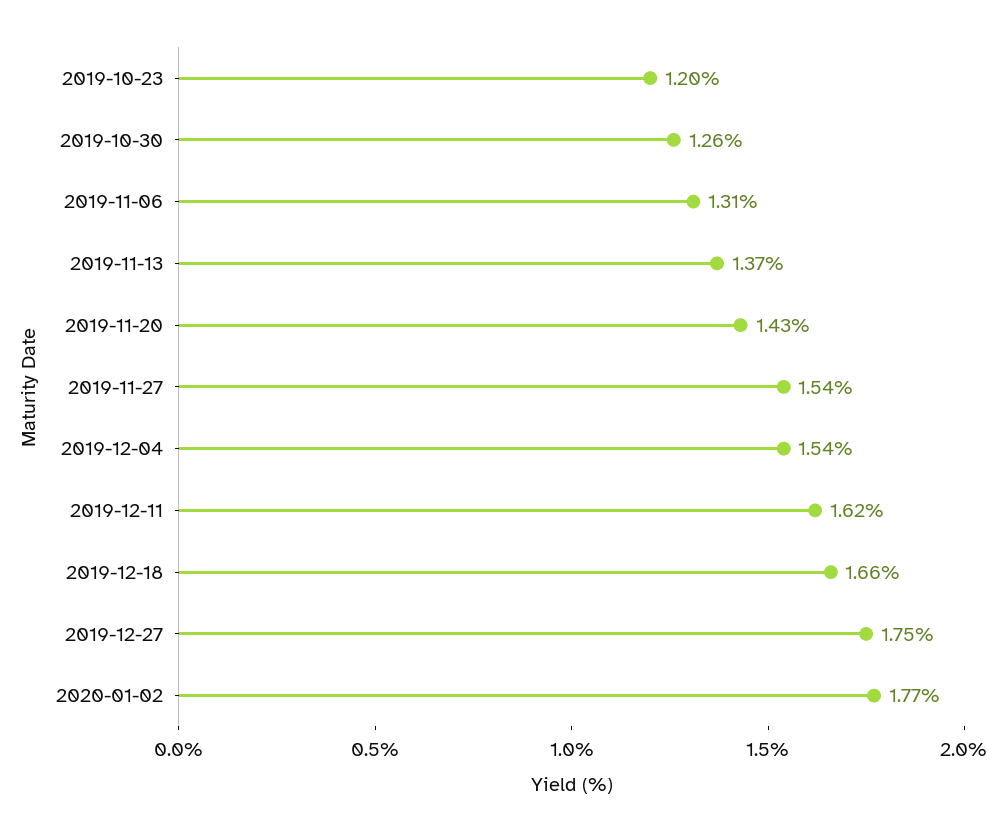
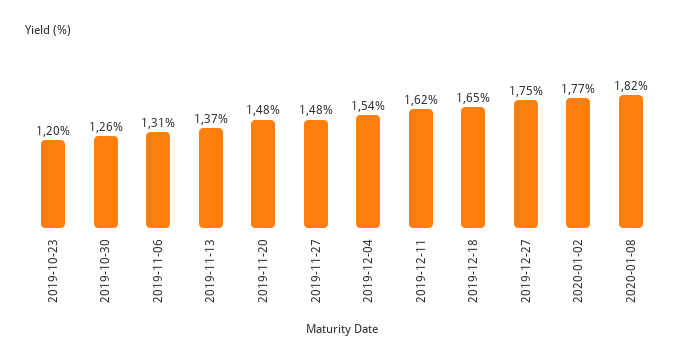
2019-11-20: 1.43 -> 1.48
2019-11-27: 1.54 -> 1.48
2019-12-18: 1.66 -> 1.65
2020-01-08: none -> 1.82

